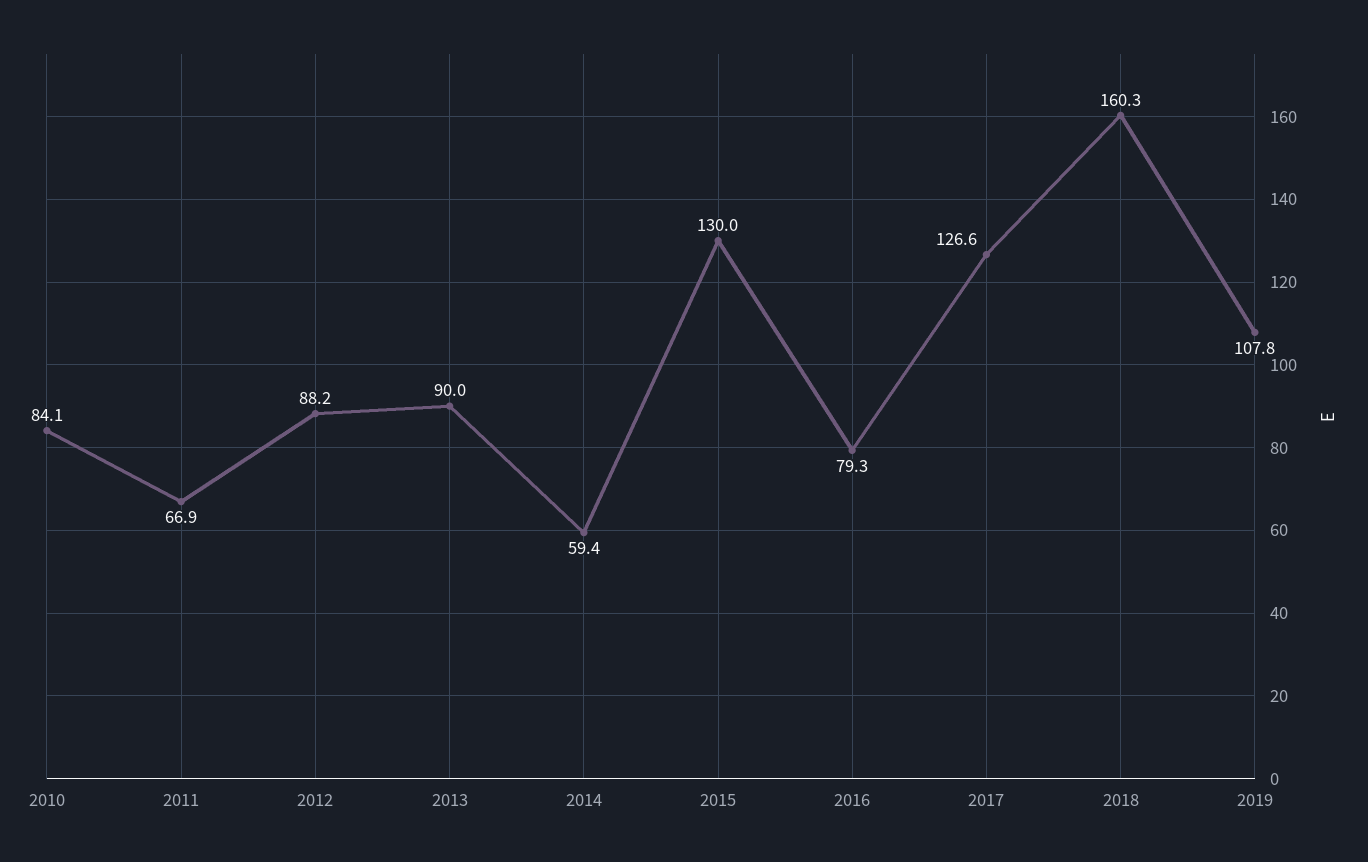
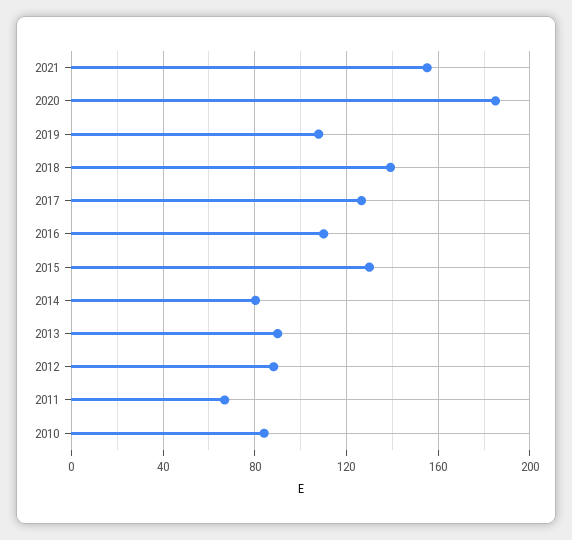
2014: 59.4 -> 80
2016: 79.3 -> 110
2018: 160.3 -> 140
2021: none -> 155
2020: none -> 185

